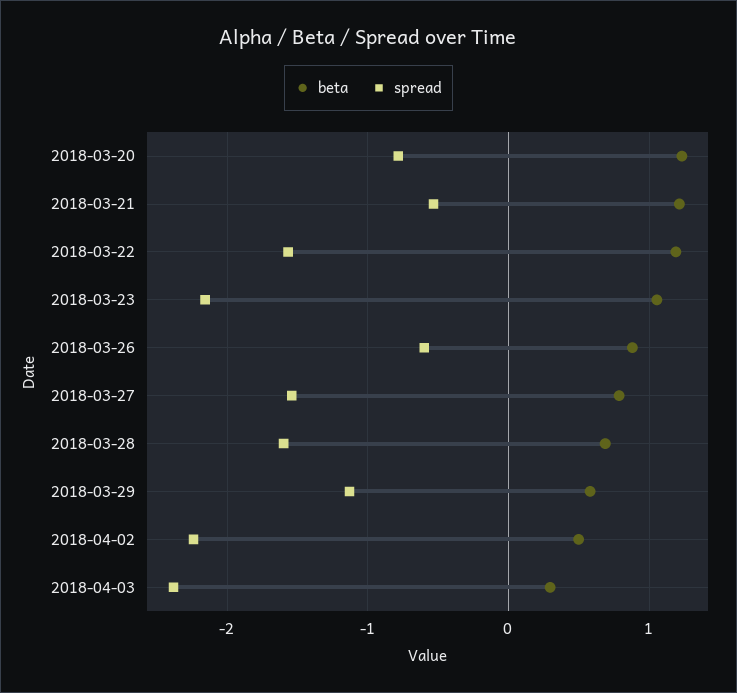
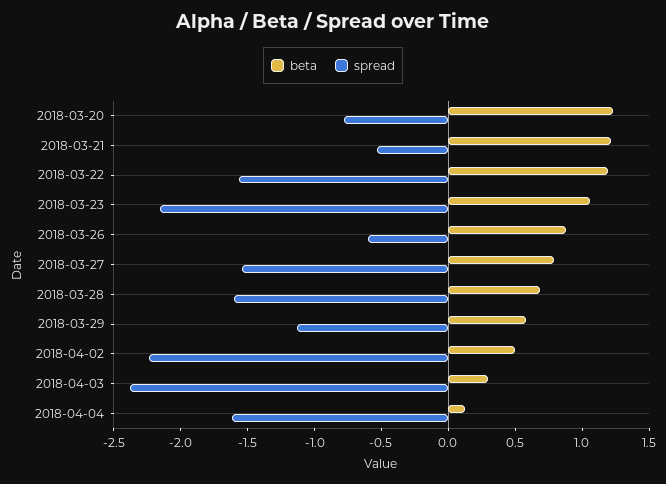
beta, 2018-04-04: none -> 0.1
spread, 2018-04-04: none -> -1.6

